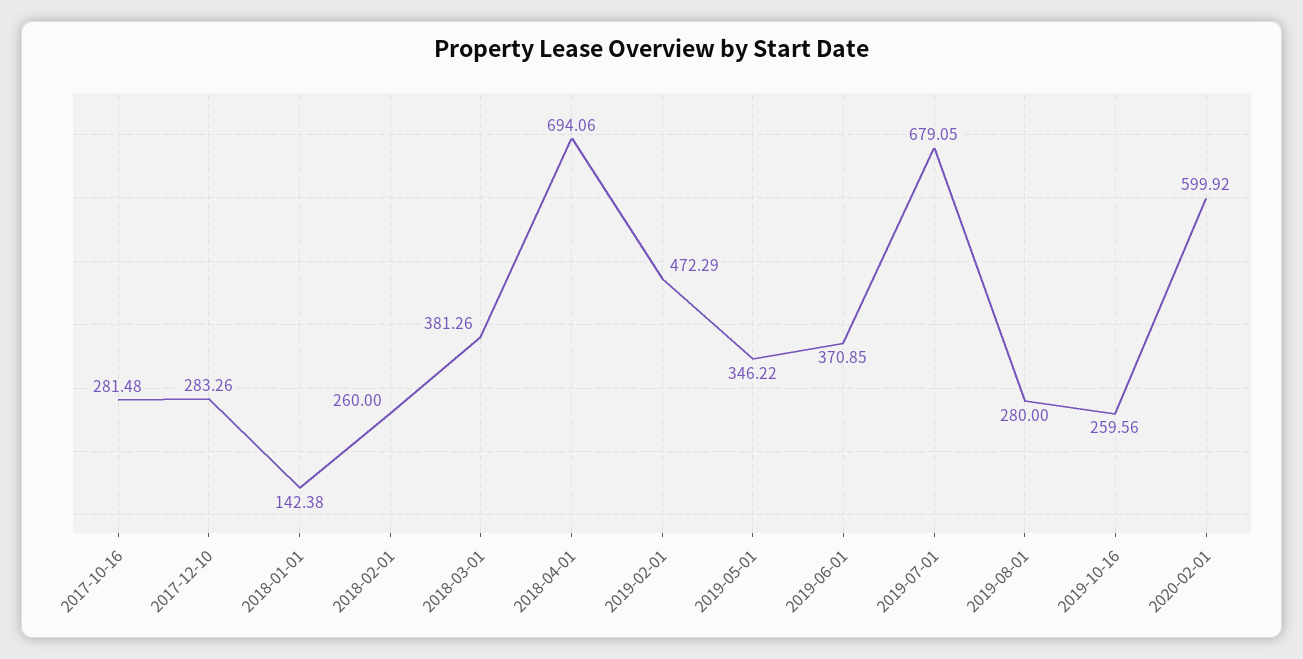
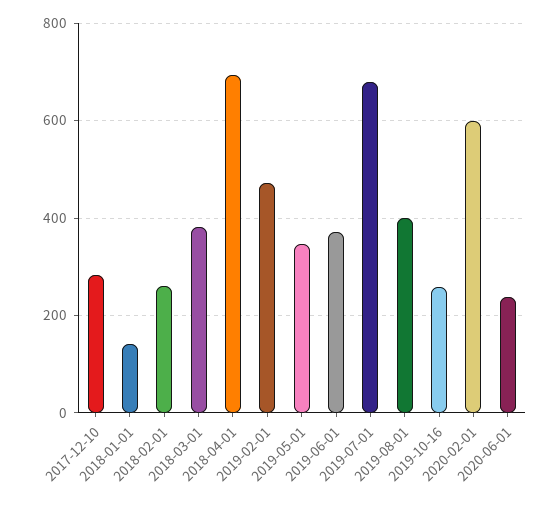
2017-10-16: 281.48 -> none
2019-08-01: 280 -> 400
2020-06-01: none -> 240

